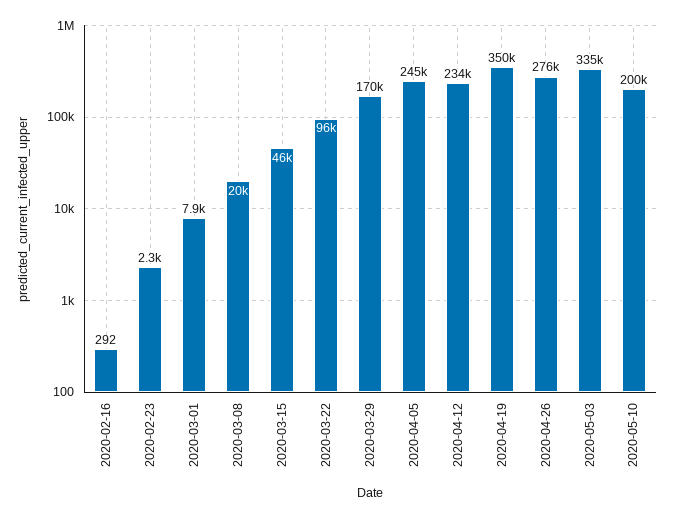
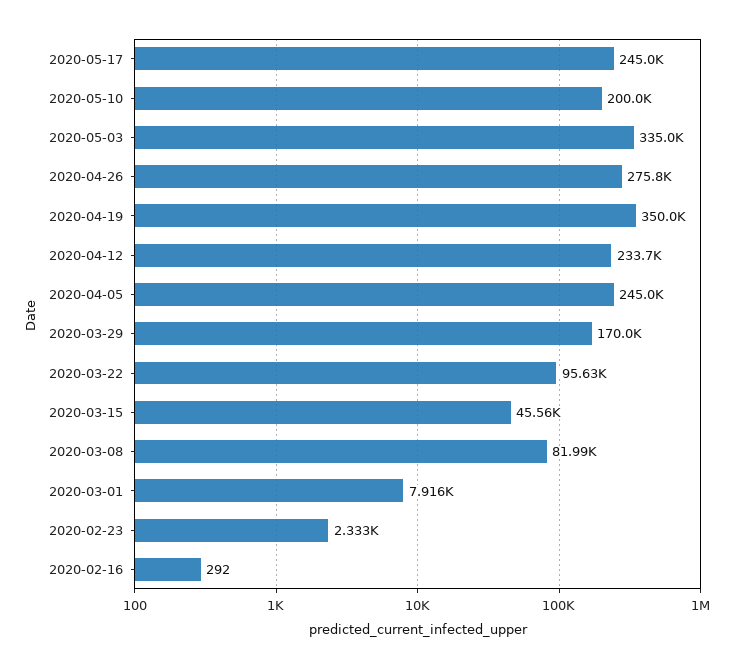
2020-03-08: 20000 -> 81990
2020-05-17: none -> 245000

